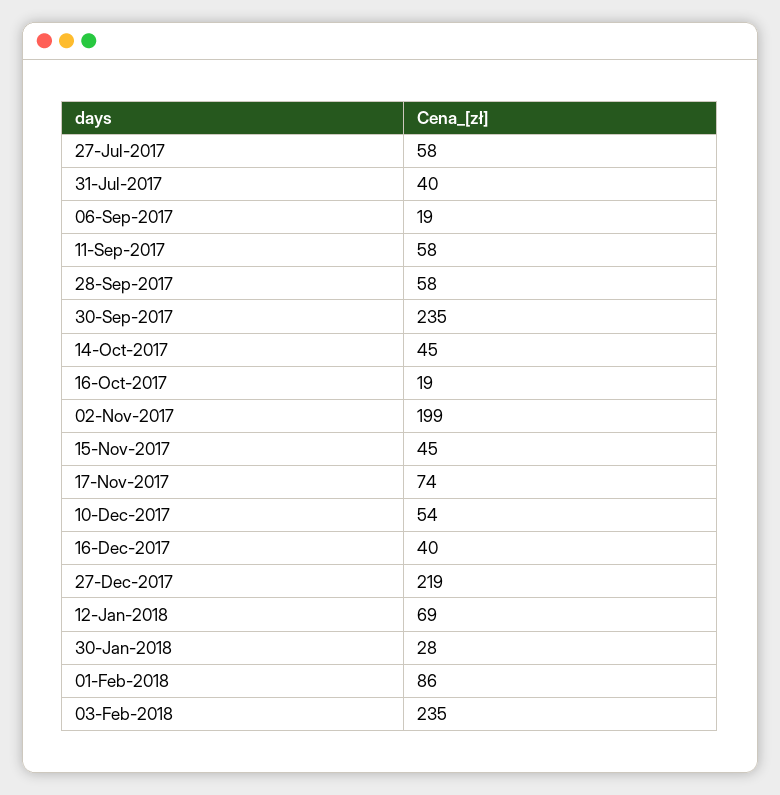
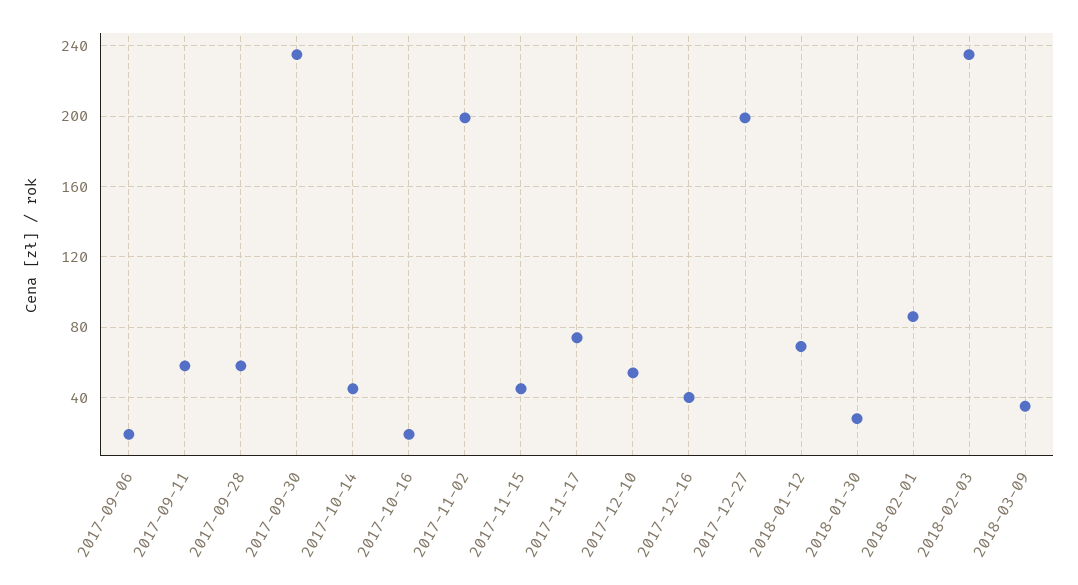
27-Jul-2017: 58 -> none
31-Jul-2017: 40 -> none
27-Dec-2017: 219 -> 200
2018-03-09: none -> 35

